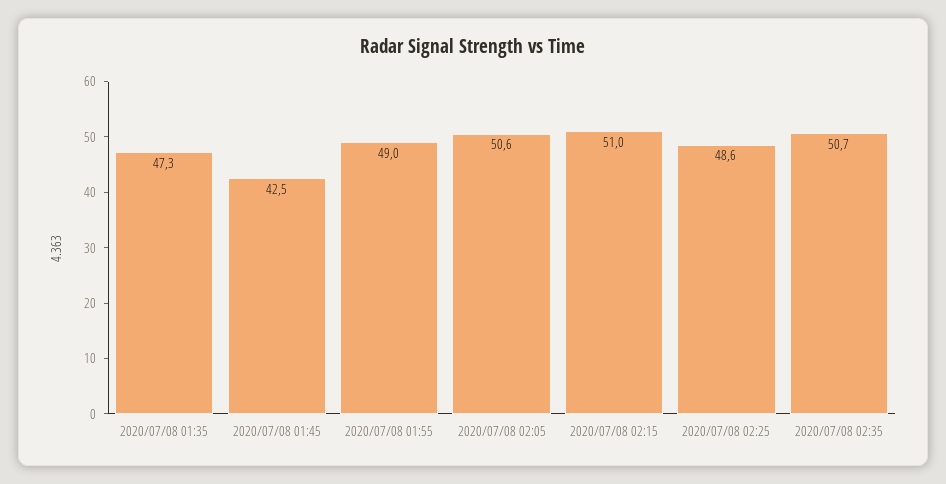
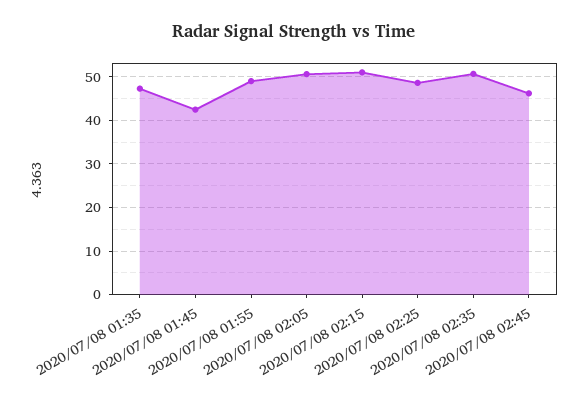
2020/07/08 02:45: none -> 46

